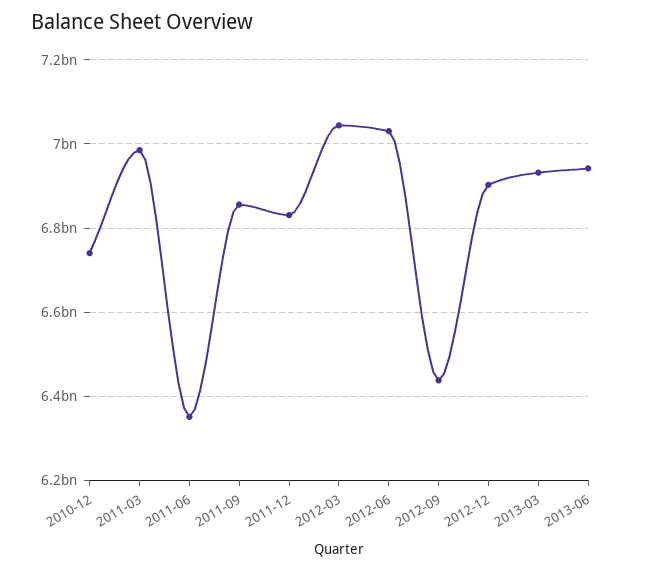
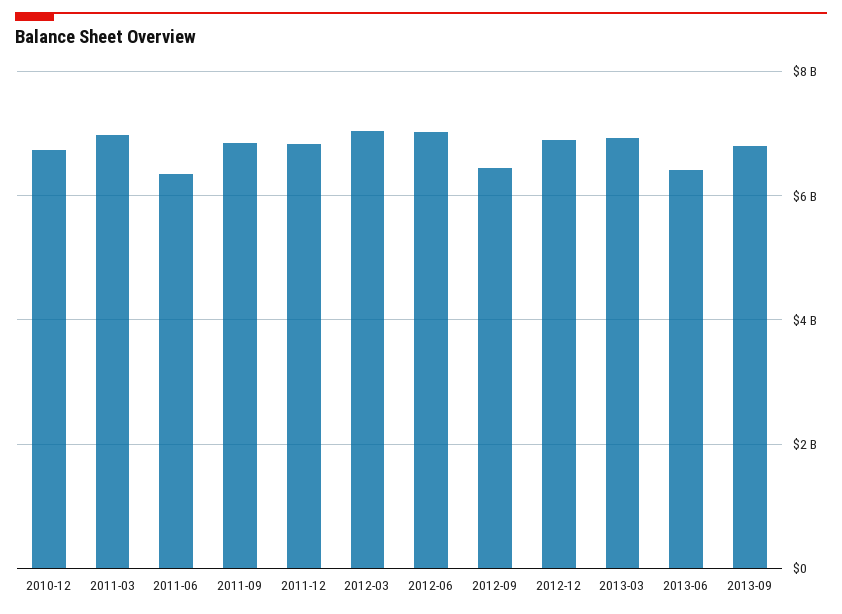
2013-06: 6940000000 -> 6400000000
2013-09: none -> 6800000000

